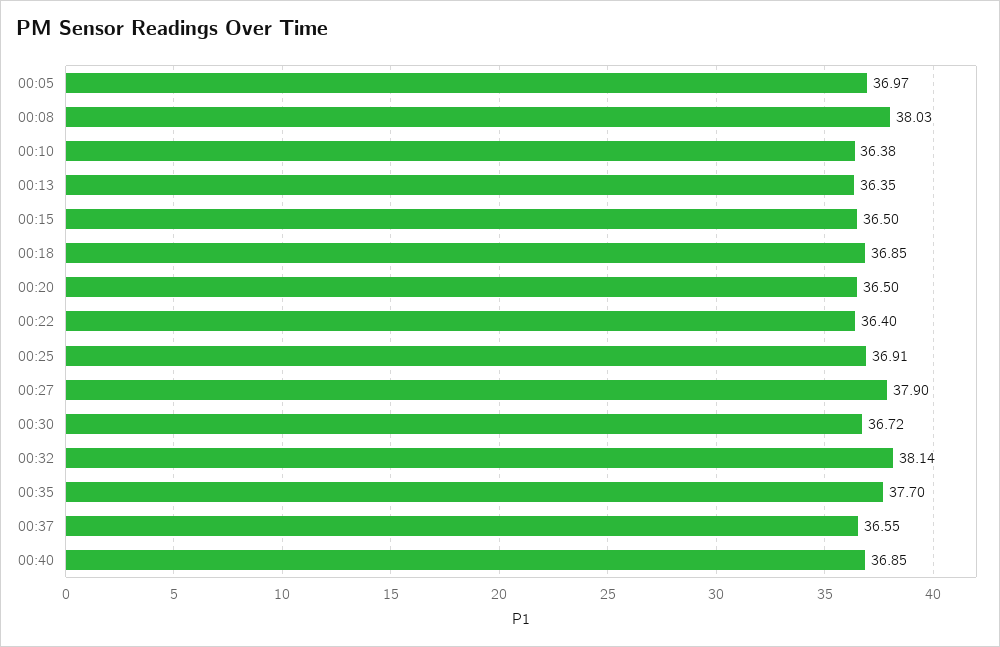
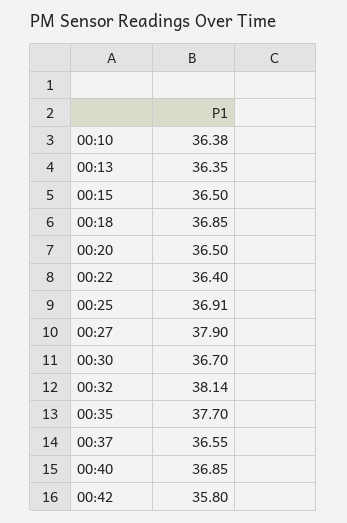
00:05: 36.97 -> none
00:08: 38.03 -> none
00:30: 36.72 -> 36.7
00:42: none -> 35.8

